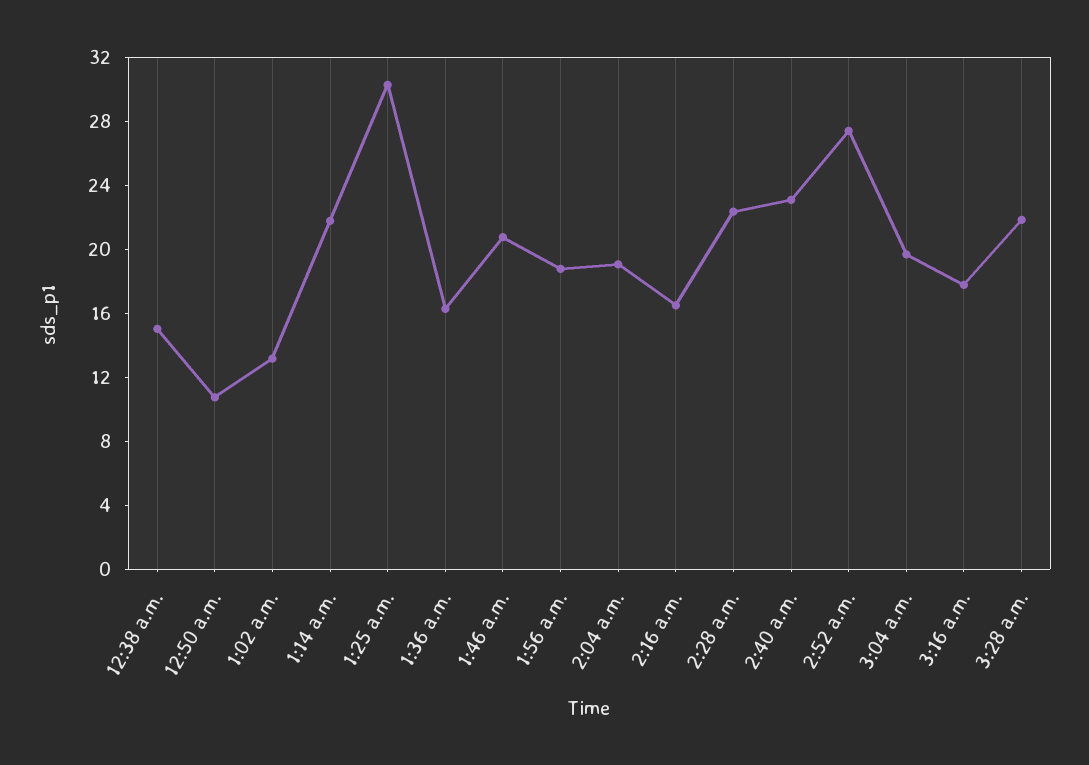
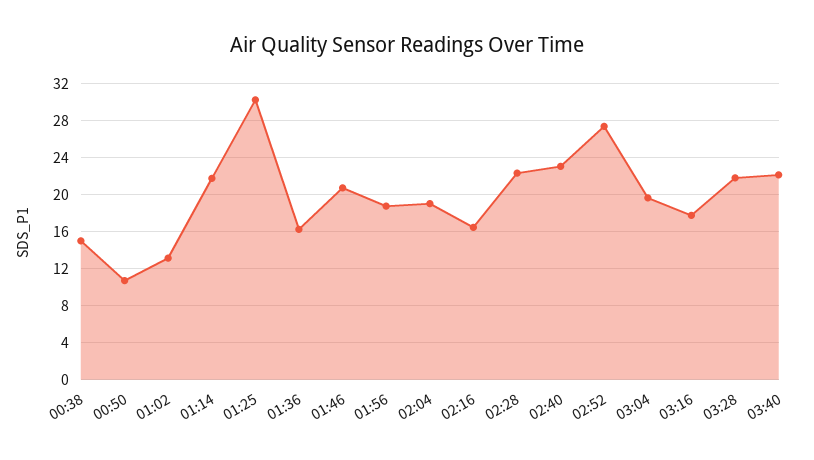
03:40: none -> 22

